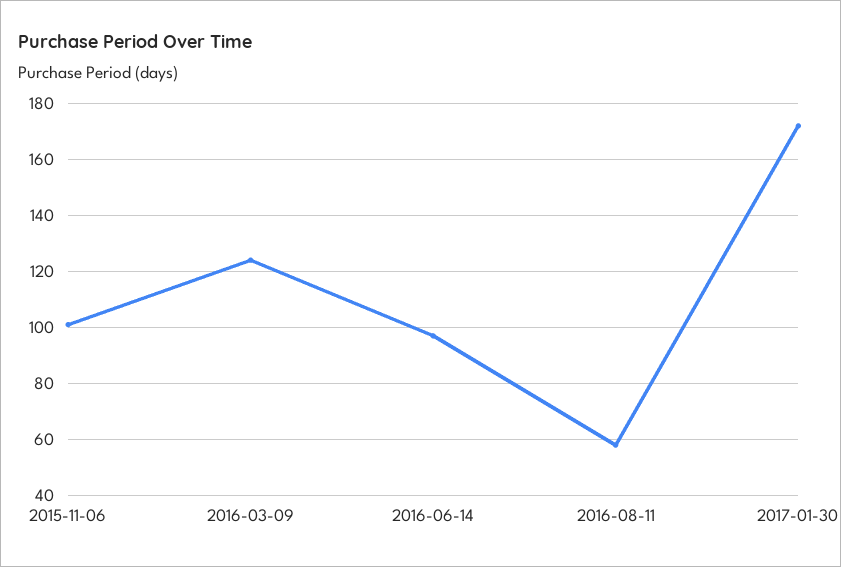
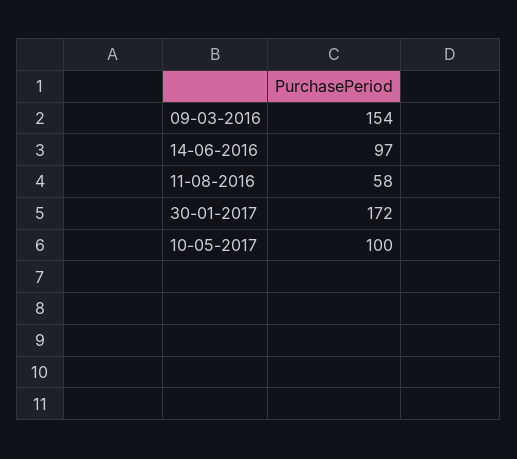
2015-11-06: 100 -> none
2016-03-09: 125 -> 154
10-05-2017: none -> 100

